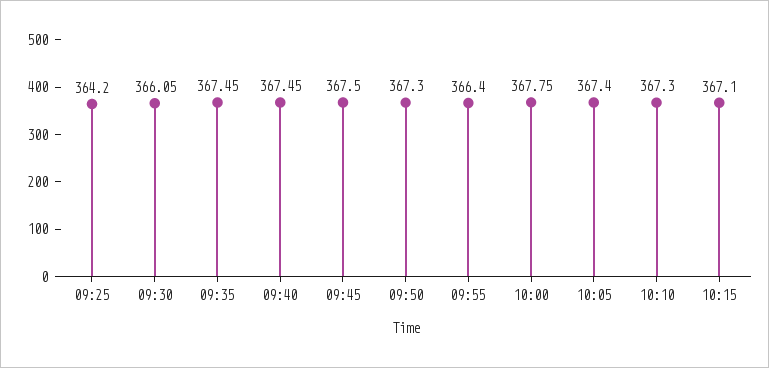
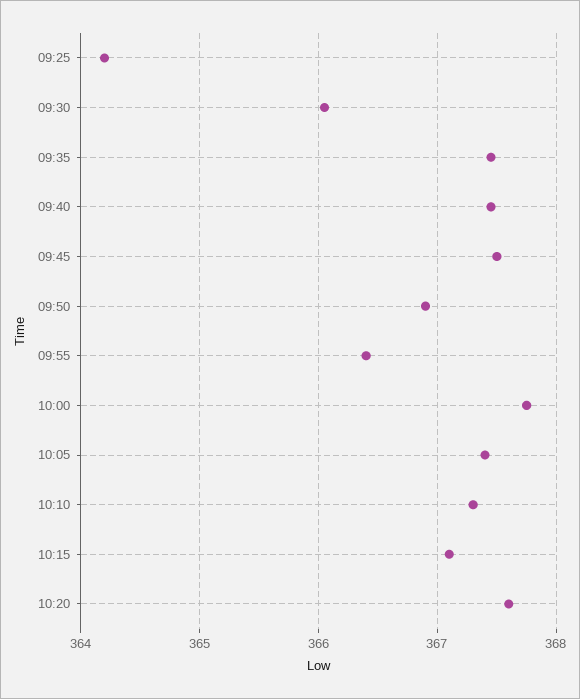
09:50: 367.3 -> 366.9
10:20: none -> 367.6

